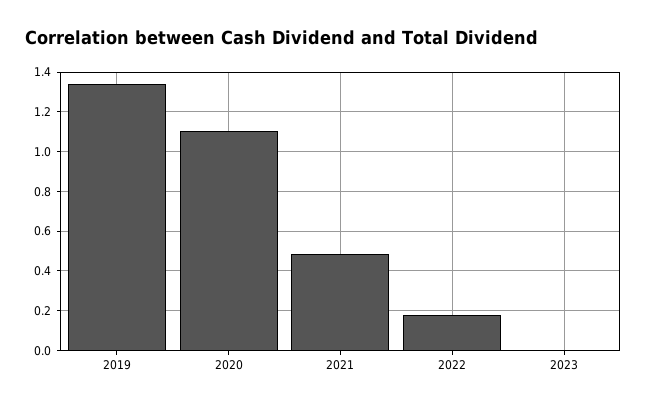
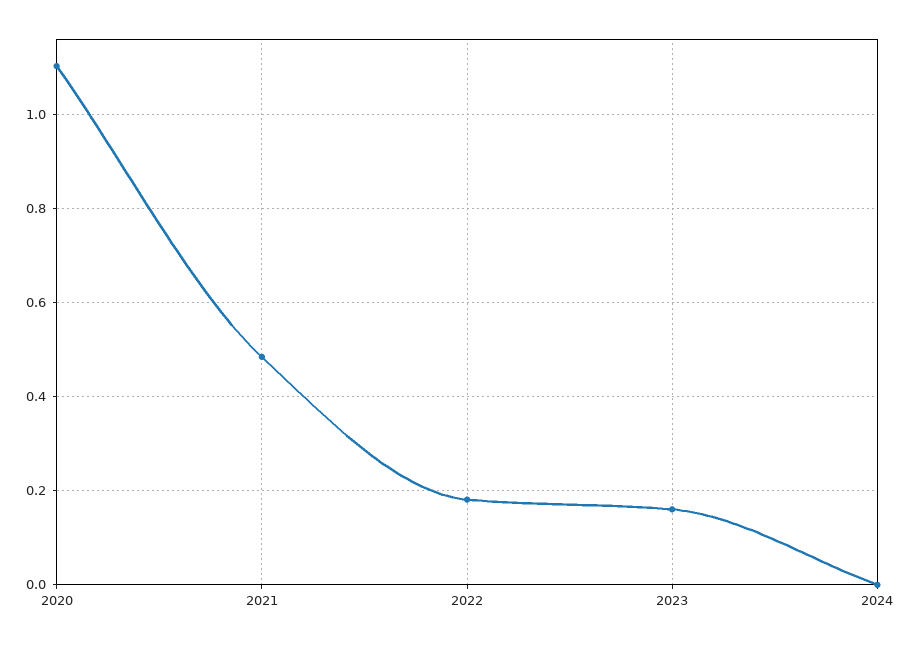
2019: 1.35 -> none
2023: 0 -> 0.16
2024: none -> 0

